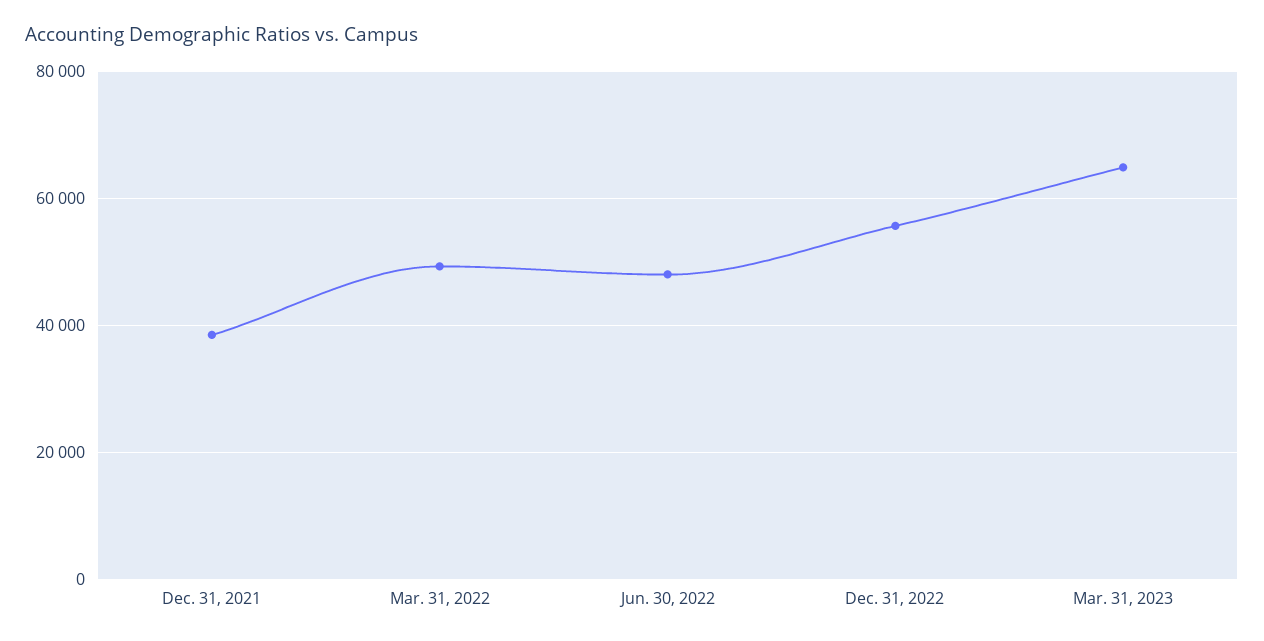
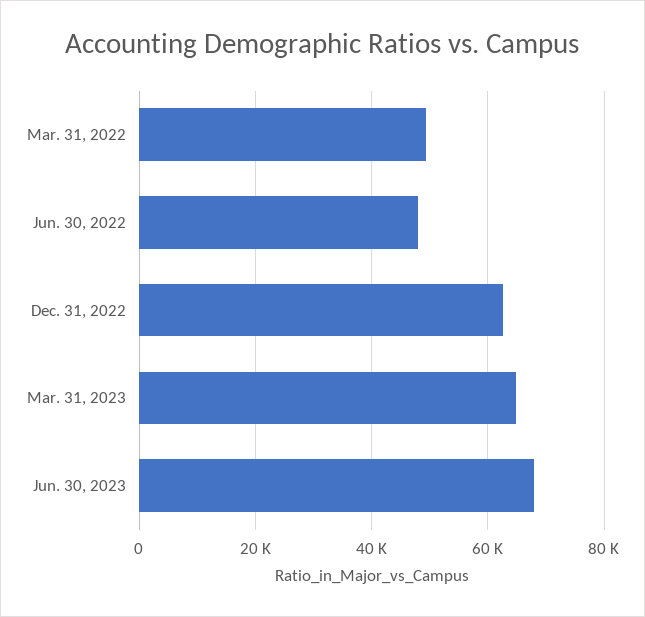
Dec. 31, 2021: 38000 -> none
Dec. 31, 2022: 56000 -> 62000
Jun. 30, 2023: none -> 68000

